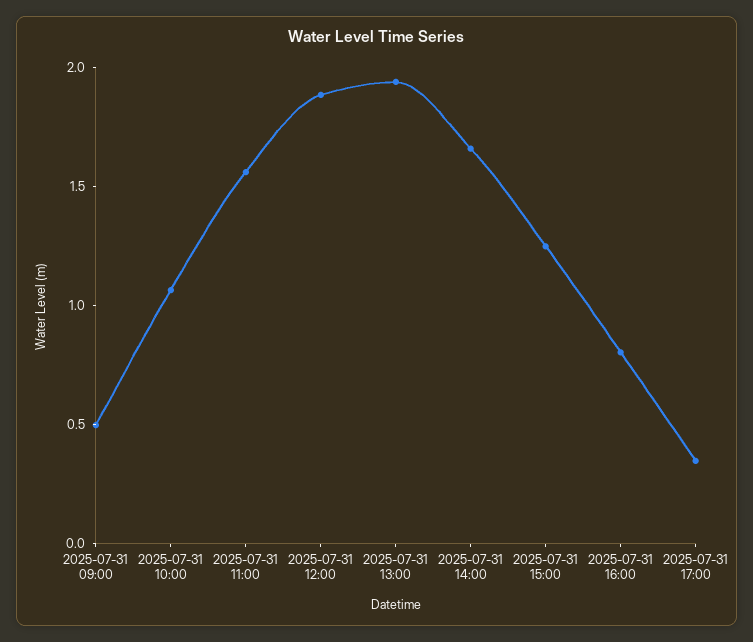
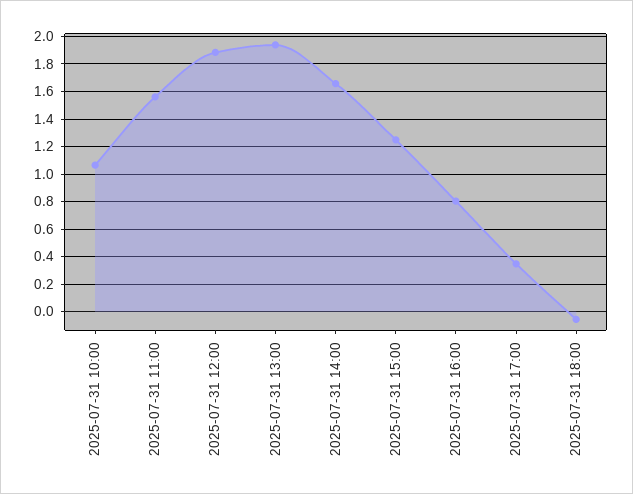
2025-07-31 09:00: 0.5 -> none
2025-07-31 18:00: none -> -0.05

